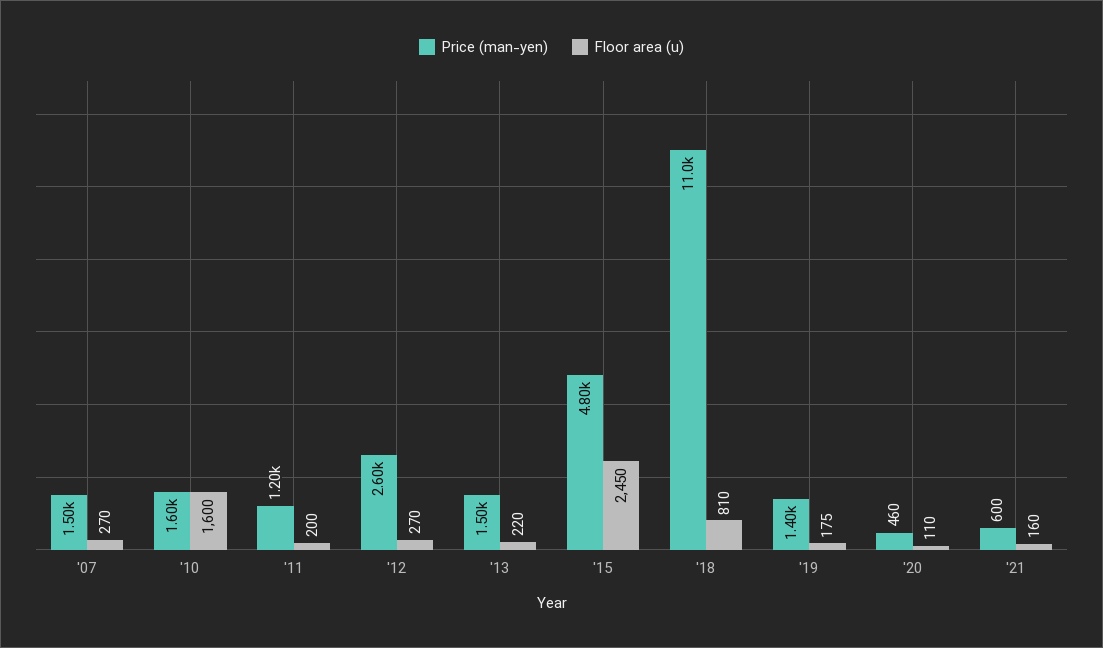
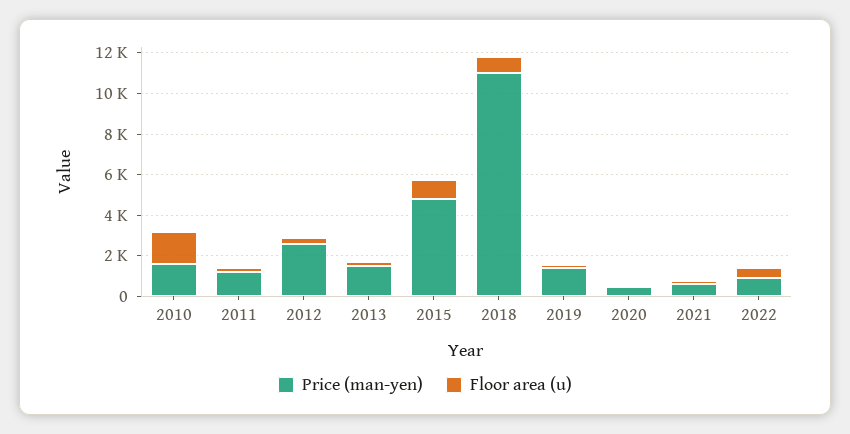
Price (man-yen), '07: 1500 -> none
Floor area (u), '07: 270 -> none
Floor area (u), '15: 2450 -> 1000
Price (man-yen), 2022: none -> 1000
Floor area (u), 2022: none -> 500

